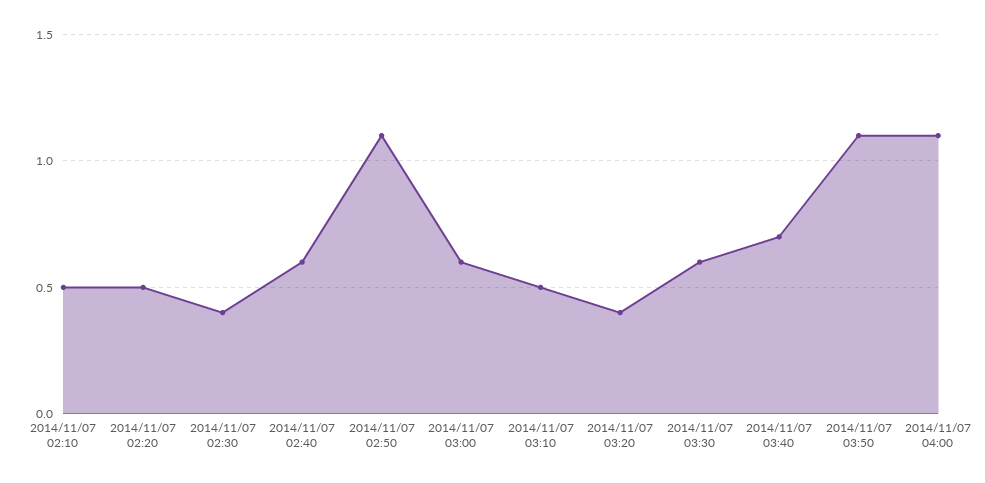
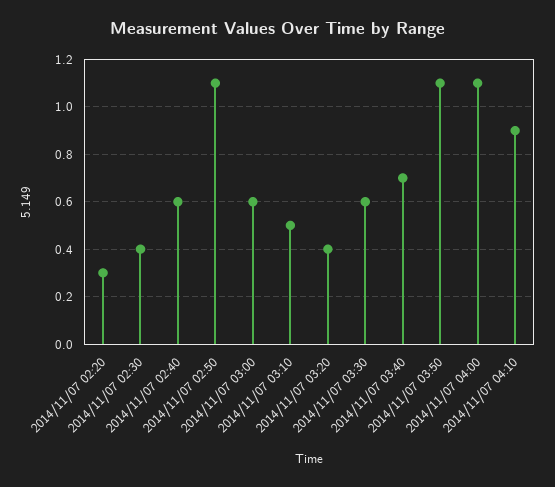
2014/11/07 02:10: 0.5 -> none
2014/11/07 02:20: 0.5 -> 0.3
2014/11/07 04:10: none -> 0.9

